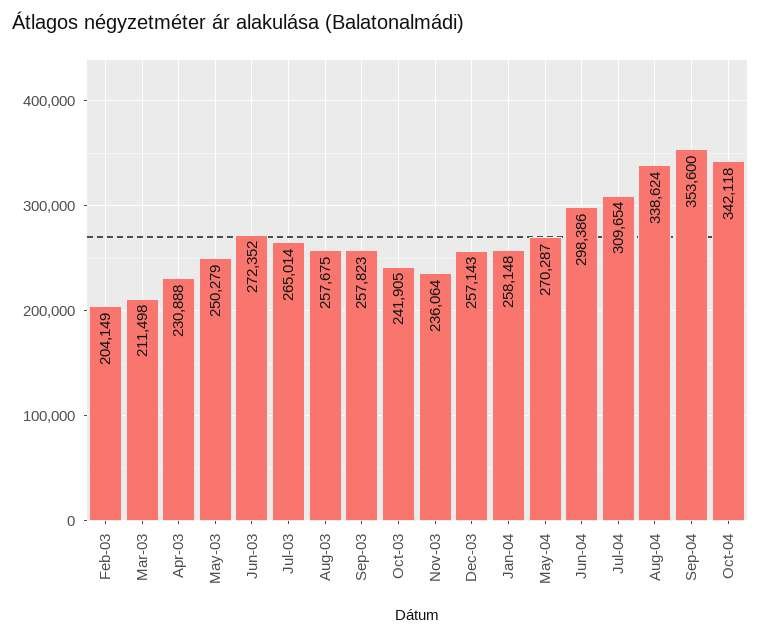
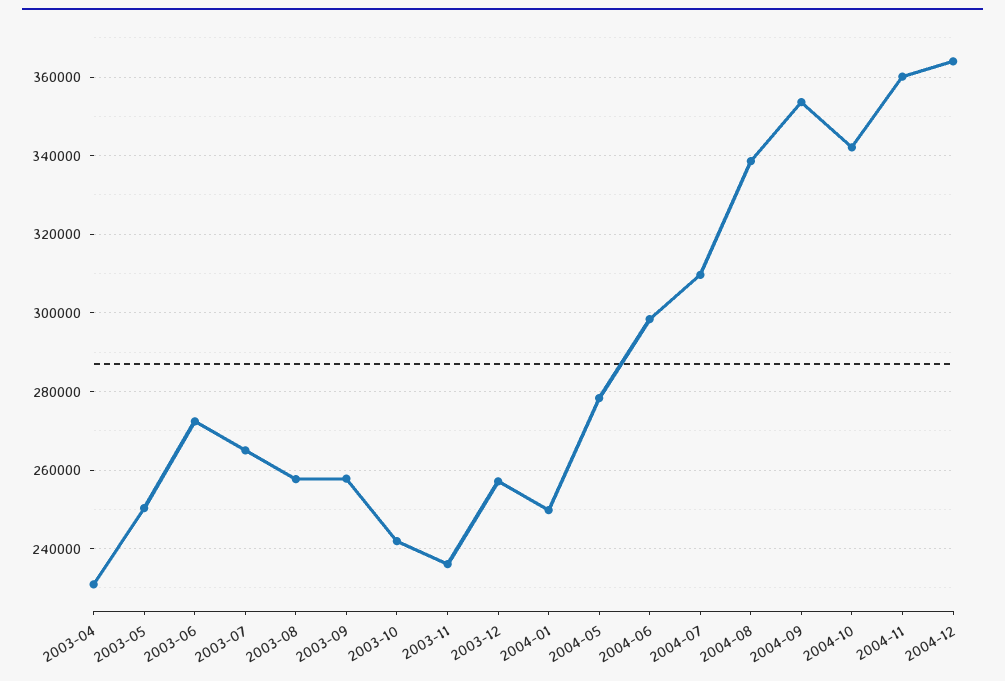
Feb-03: 204149 -> none
Mar-03: 211498 -> none
Jan-04: 258148 -> 250000
May-04: 270287 -> 278000
2004-11: none -> 360000
2004-12: none -> 364000

